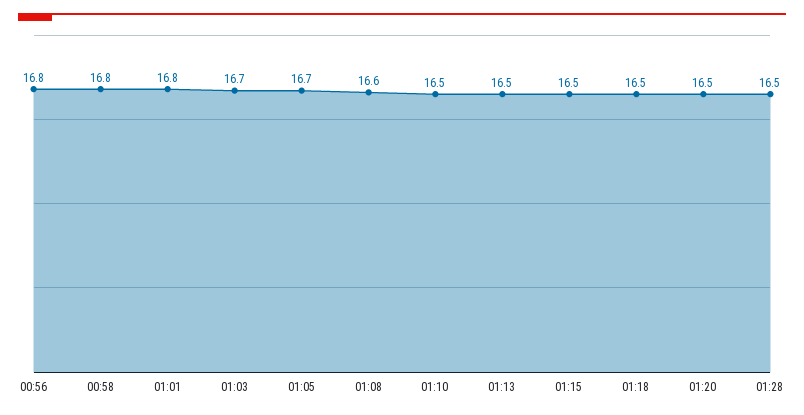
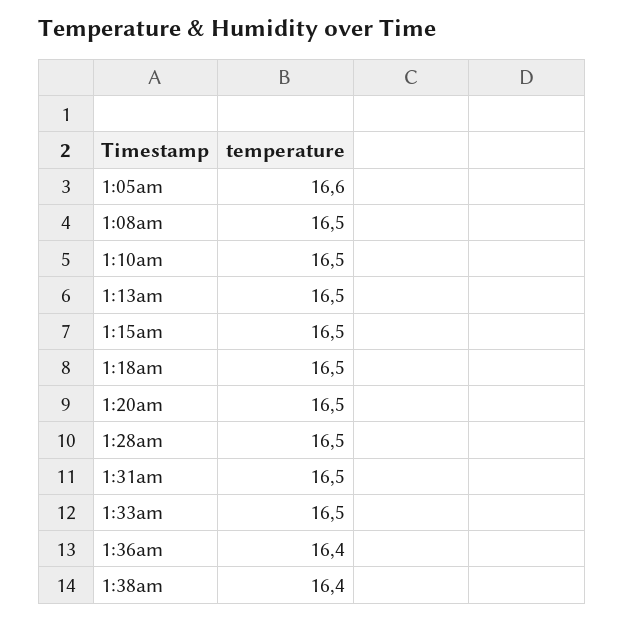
00:56: 16.8 -> none
00:58: 16.8 -> none
01:01: 16.8 -> none
01:03: 16.7 -> none
01:05: 16.7 -> 16.6
01:08: 16.6 -> 16.5
1:31am: none -> 16.5
1:33am: none -> 16.5
1:36am: none -> 16.4
1:38am: none -> 16.4

